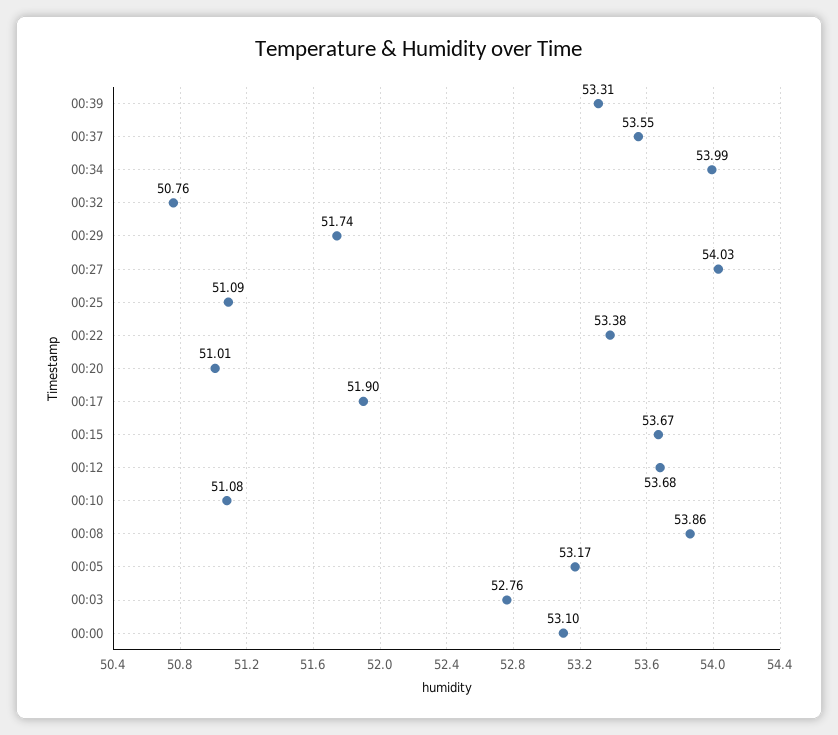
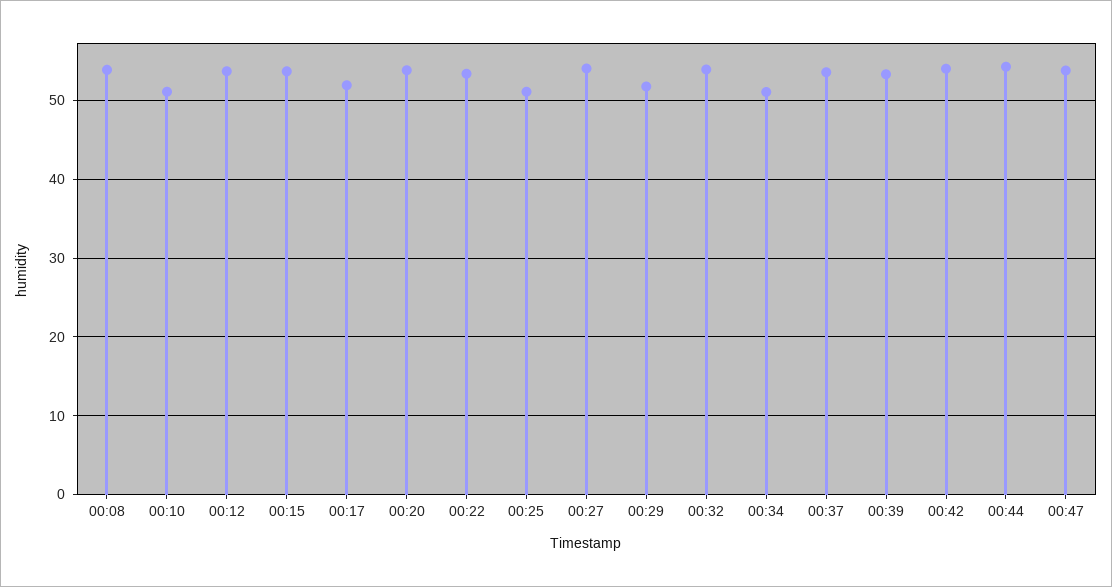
00:34: 53.99 -> 51
00:32: 50.76 -> 54
00:20: 51.01 -> 54
00:05: 53.17 -> none
00:03: 52.76 -> none
00:00: 53.1 -> none
00:42: none -> 54
00:44: none -> 54
00:47: none -> 54

